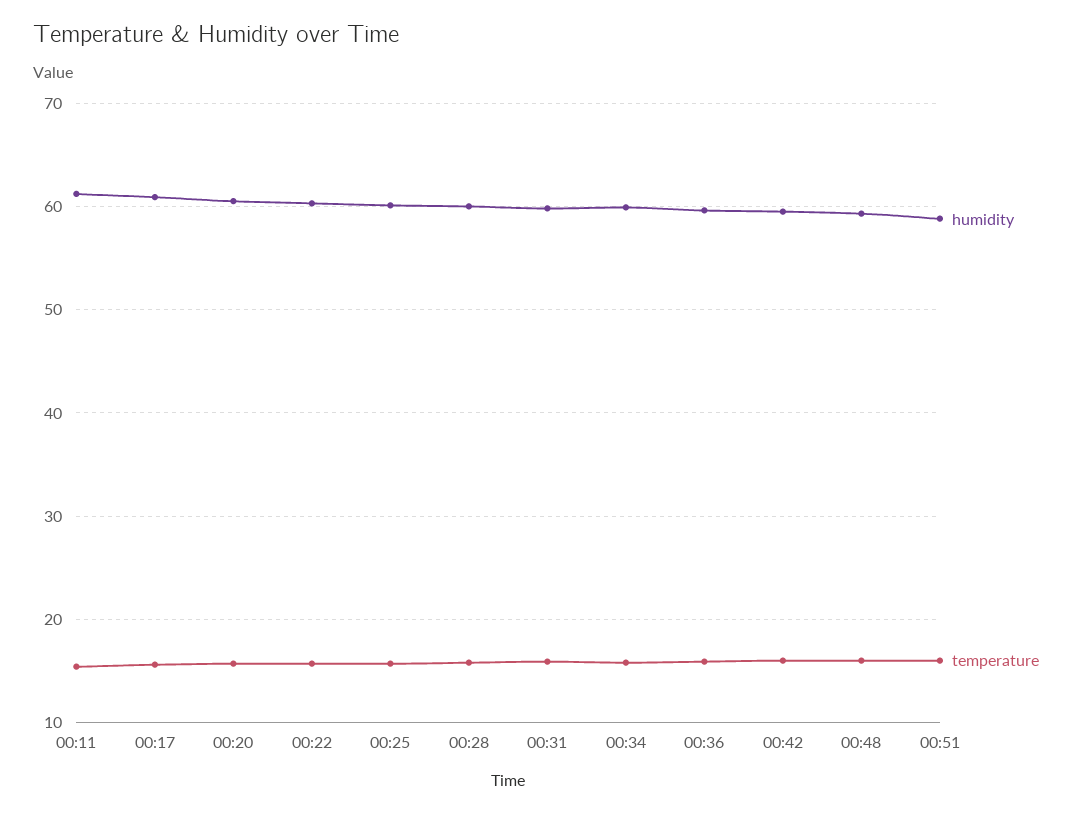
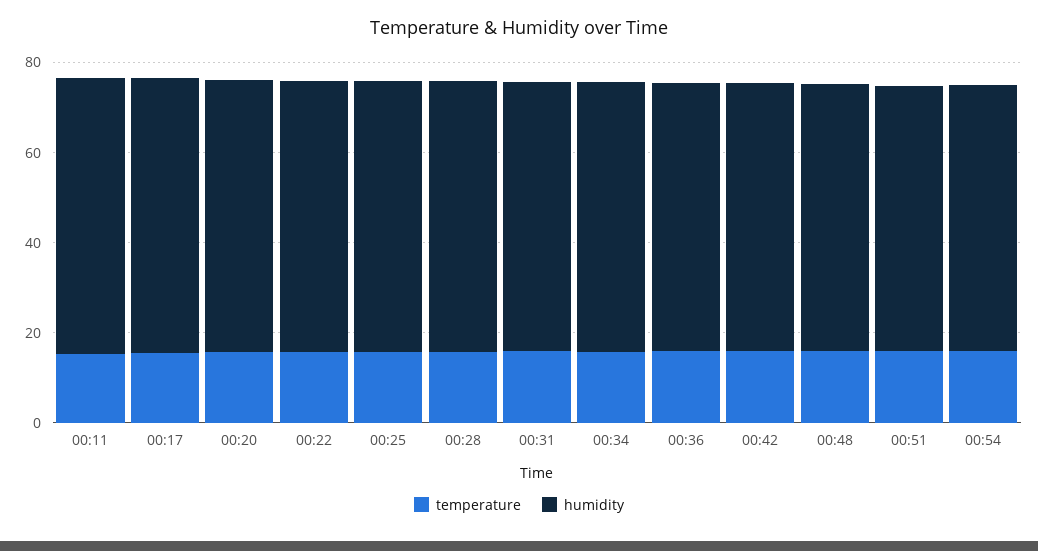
temperature, 00:54: none -> 15
humidity, 00:54: none -> 60

